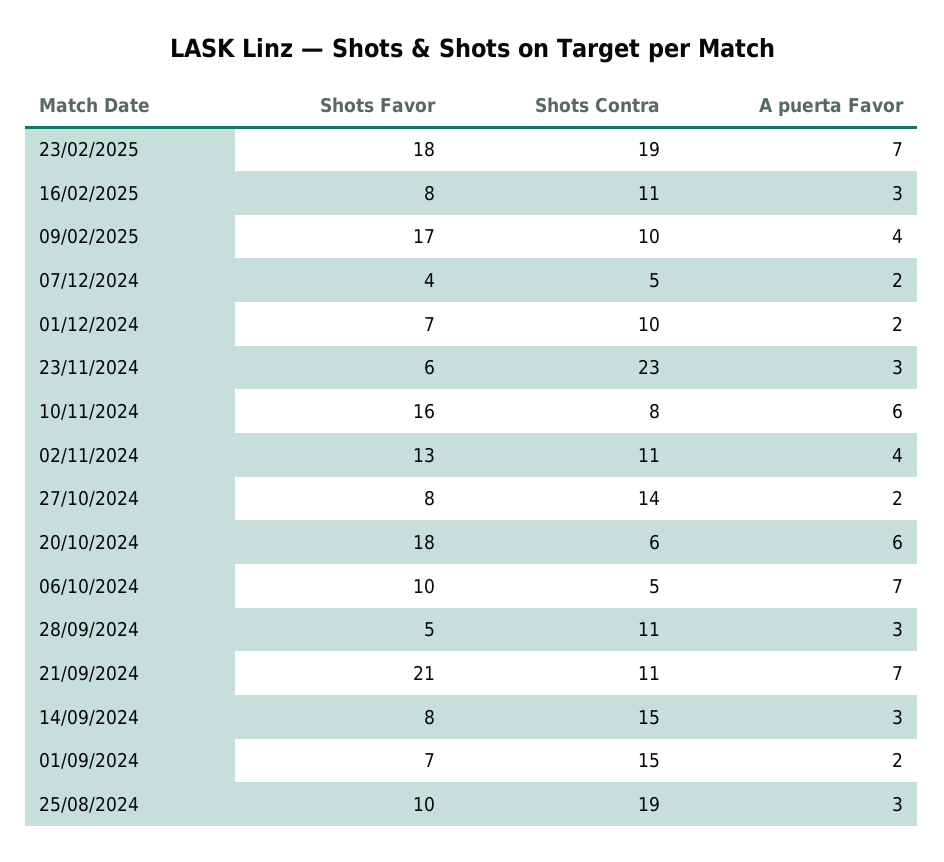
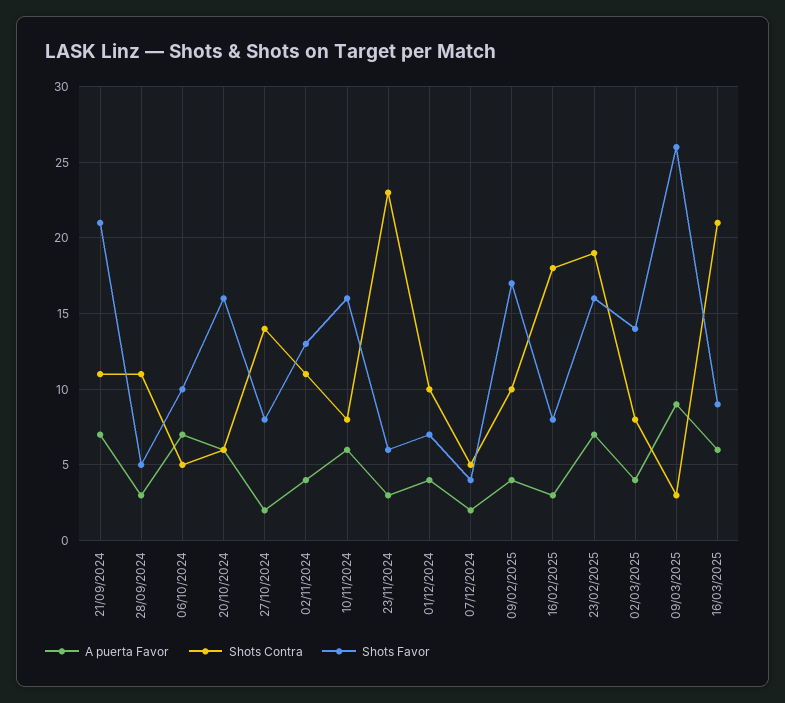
Shots Favor, 23/02/2025: 18 -> 16
Shots Contra, 16/02/2025: 11 -> 18
A puerta Favor, 01/12/2024: 2 -> 4
Shots Favor, 20/10/2024: 18 -> 16
Shots Favor, 14/09/2024: 8 -> none
Shots Contra, 14/09/2024: 15 -> none
A puerta Favor, 14/09/2024: 3 -> none
Shots Favor, 01/09/2024: 7 -> none
Shots Contra, 01/09/2024: 15 -> none
A puerta Favor, 01/09/2024: 2 -> none
Shots Favor, 25/08/2024: 10 -> none
Shots Contra, 25/08/2024: 19 -> none
A puerta Favor, 25/08/2024: 3 -> none
A puerta Favor, 02/03/2025: none -> 4
Shots Contra, 02/03/2025: none -> 8
Shots Favor, 02/03/2025: none -> 14
A puerta Favor, 09/03/2025: none -> 9
Shots Contra, 09/03/2025: none -> 3
Shots Favor, 09/03/2025: none -> 26
A puerta Favor, 16/03/2025: none -> 6
Shots Contra, 16/03/2025: none -> 21
Shots Favor, 16/03/2025: none -> 9

